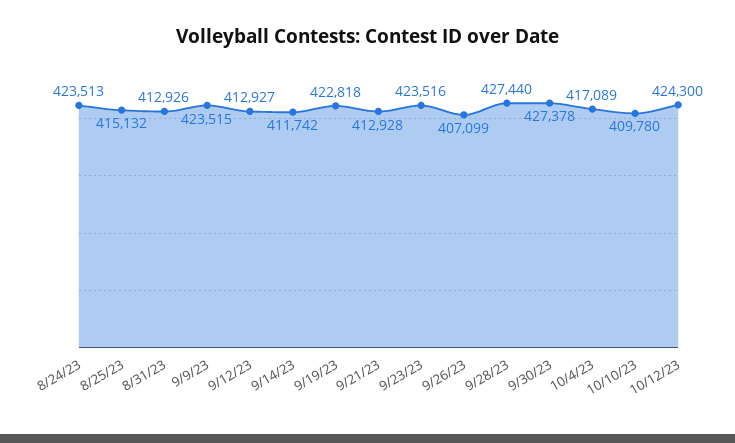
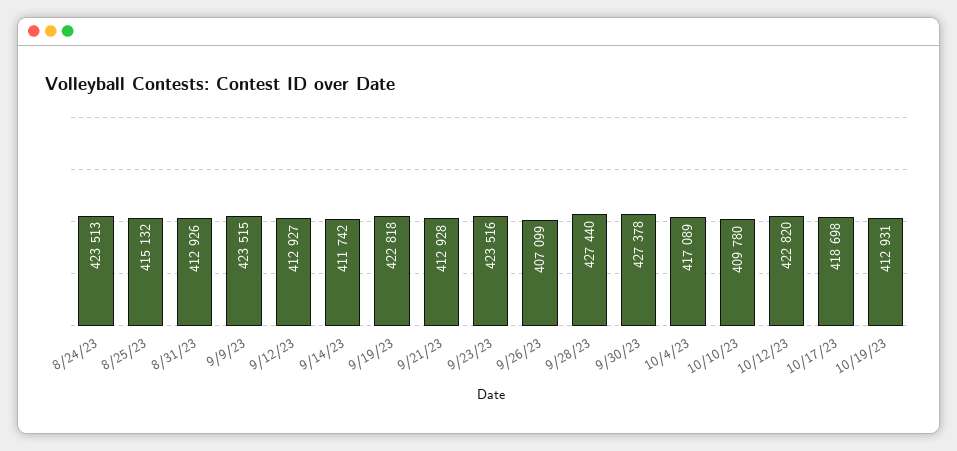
10/12/23: 424300 -> 422820
10/17/23: none -> 418698
10/19/23: none -> 412931

